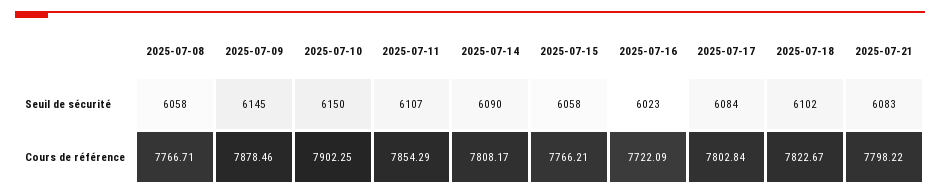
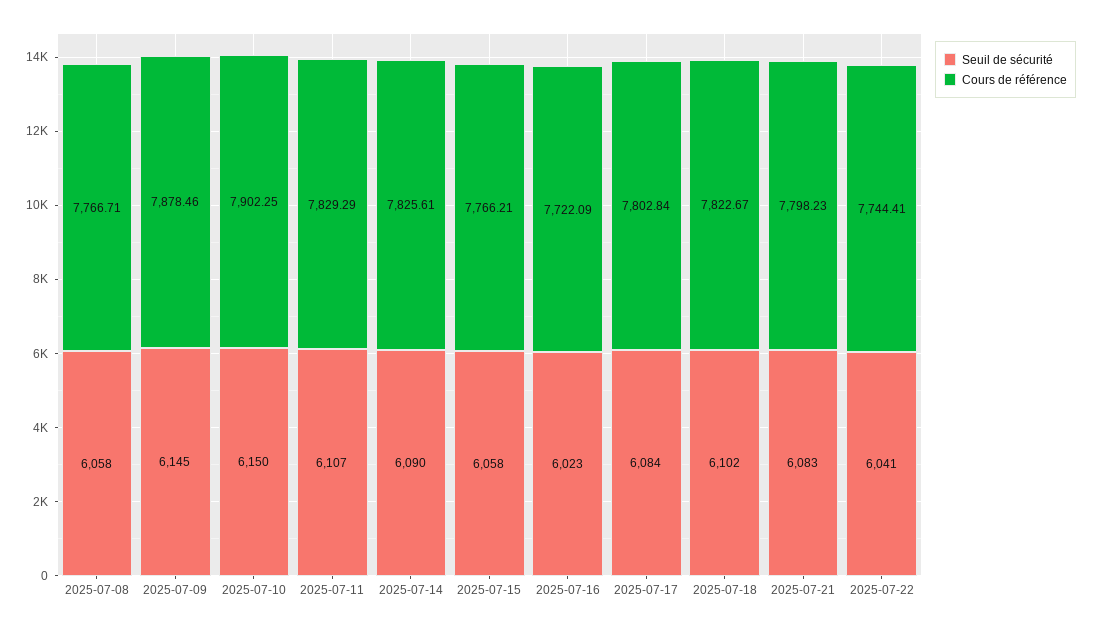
Cours de référence, 2025-07-11: 7854.29 -> 7829.29
Cours de référence, 2025-07-14: 7808.17 -> 7825.61
Cours de référence, 2025-07-21: 7798.22 -> 7798.23
Seuil de sécurité, 2025-07-22: none -> 6041
Cours de référence, 2025-07-22: none -> 7744.41

